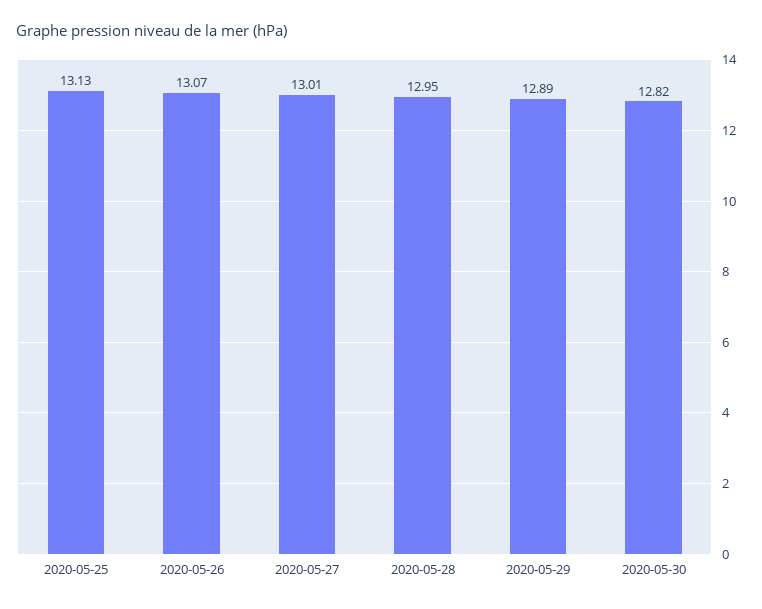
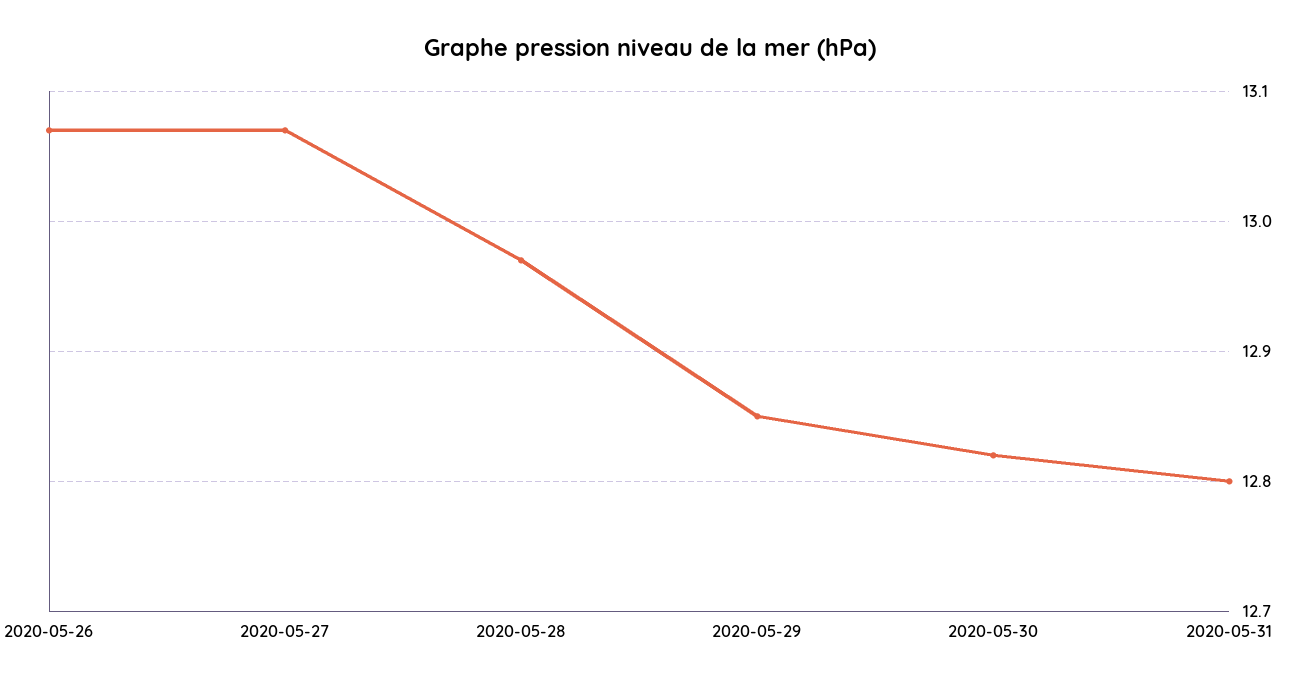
2020-05-25: 13.13 -> none
2020-05-27: 13.01 -> 13.07
2020-05-28: 12.95 -> 12.97
2020-05-29: 12.89 -> 12.85
2020-05-31: none -> 12.8

